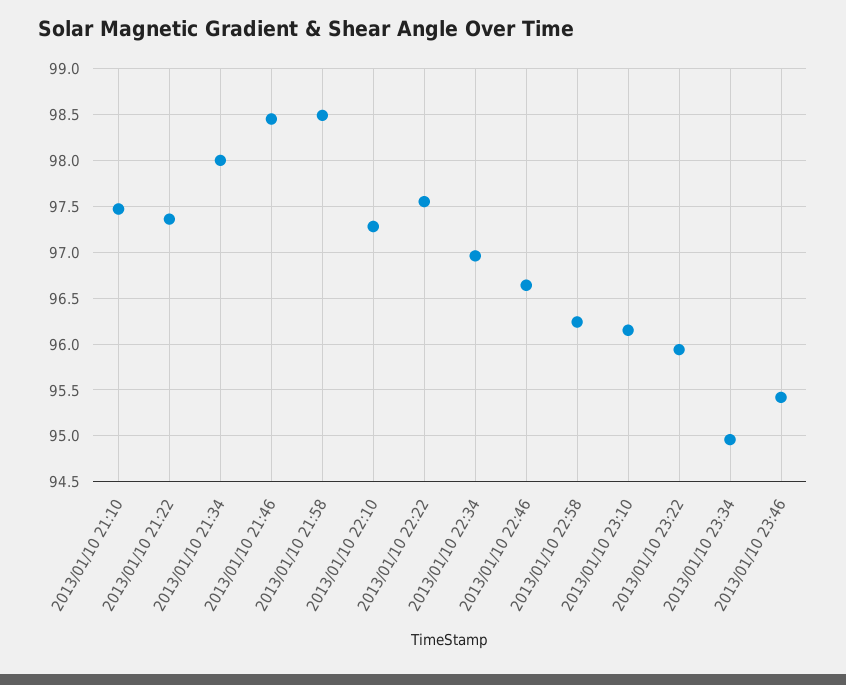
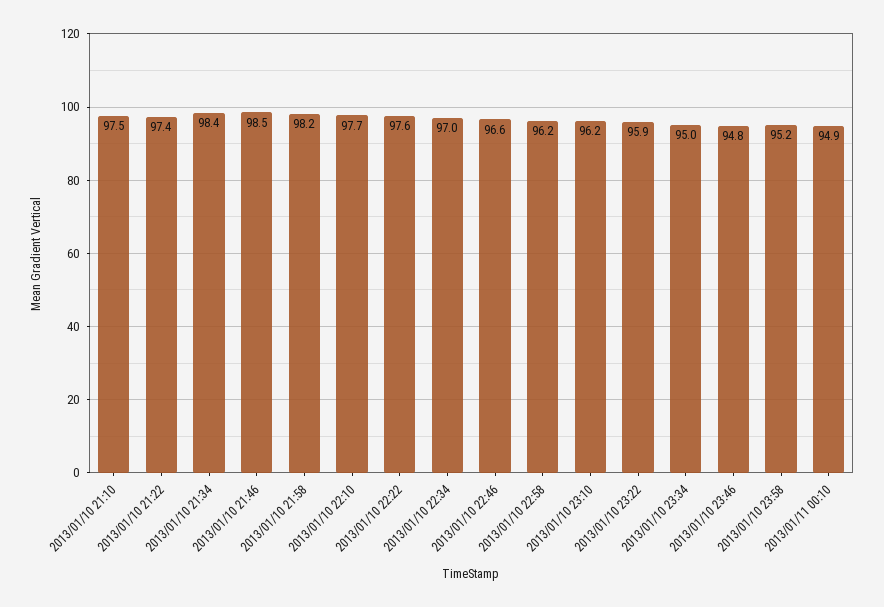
2013/01/10 21:34: 98 -> 98.4
2013/01/10 21:58: 98.5 -> 98.2
2013/01/10 22:10: 97.3 -> 97.7
2013/01/10 23:46: 95.4 -> 94.8
2013/01/10 23:58: none -> 95.2
2013/01/11 00:10: none -> 94.9

